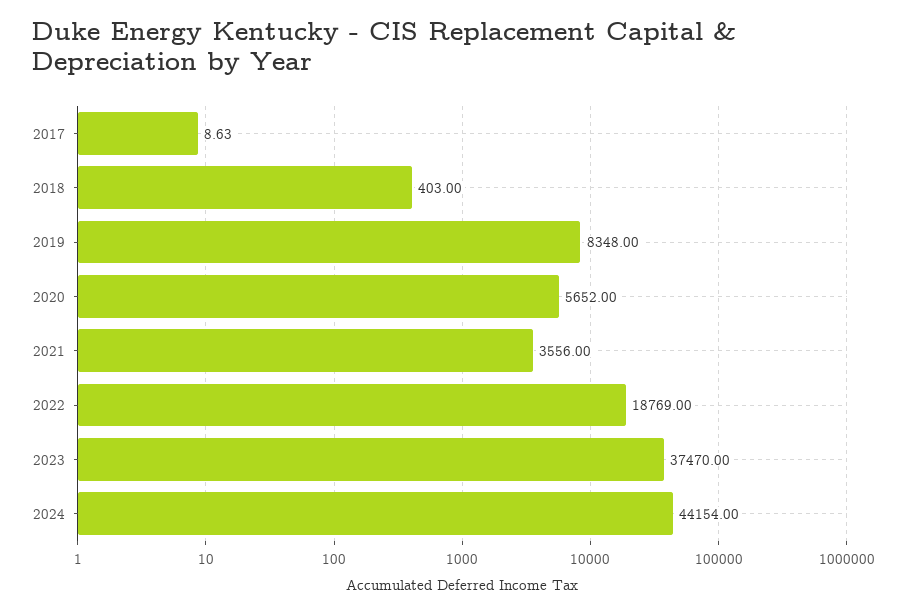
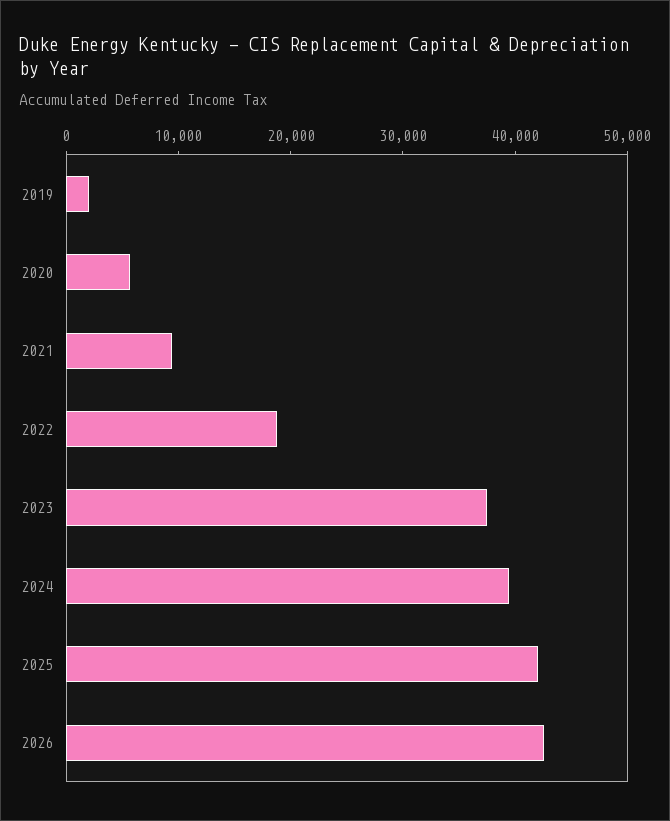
2017: 8.63 -> none
2018: 403 -> none
2019: 8348 -> 2000
2021: 3556 -> 10000
2024: 44154 -> 40000
2025: none -> 42000
2026: none -> 42000

